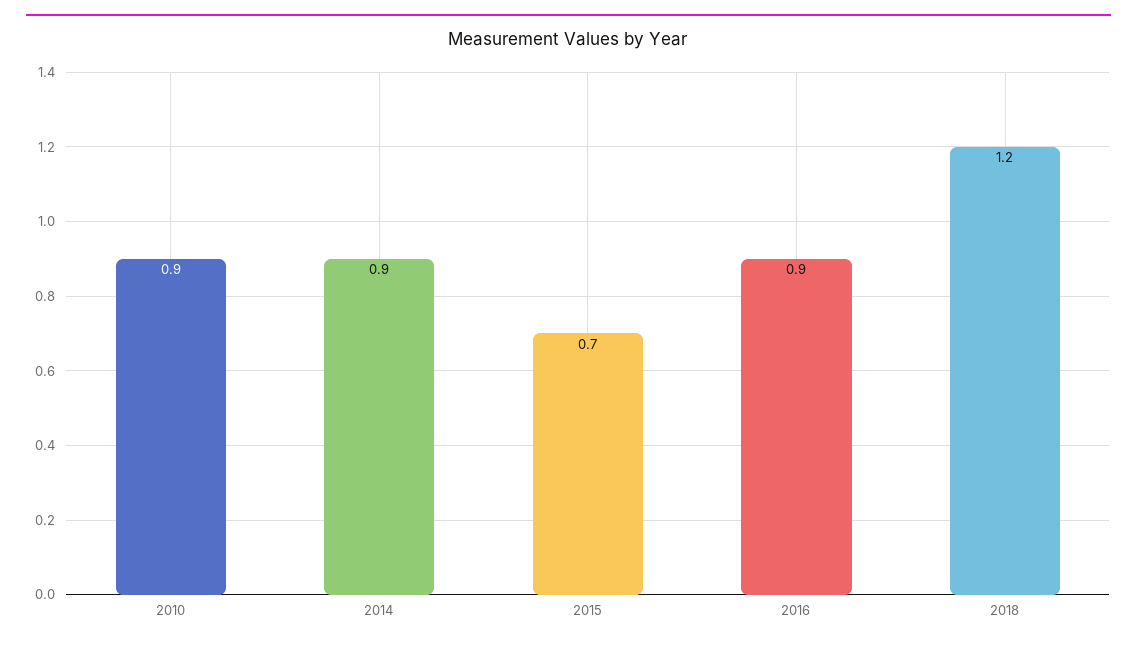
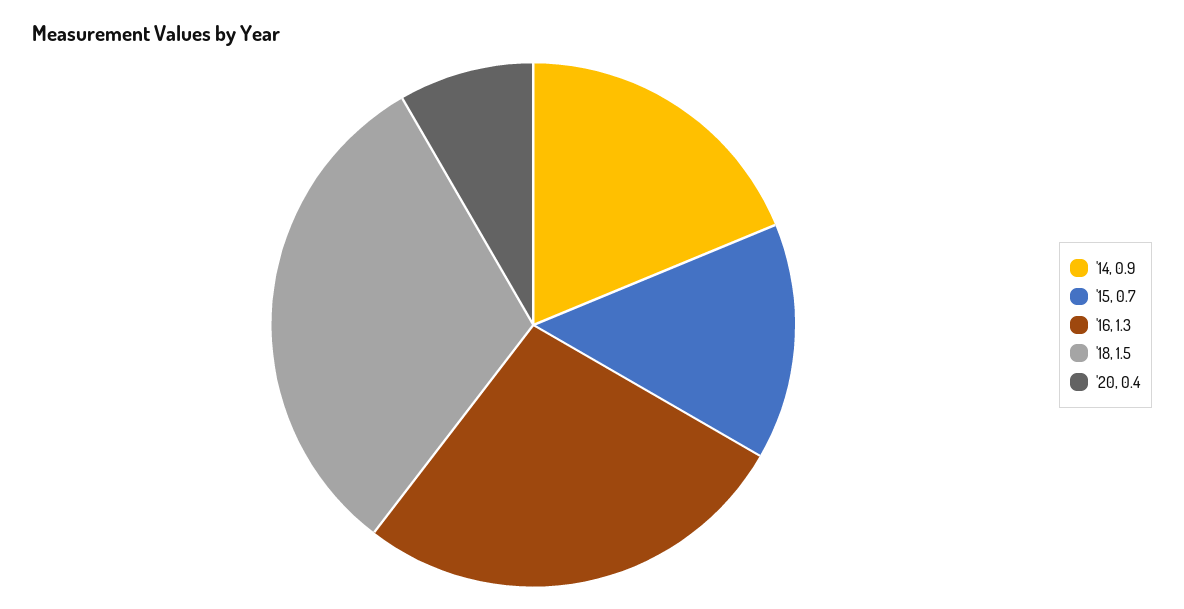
2010: 0.9 -> none
2016: 0.9 -> 1.3
2018: 1.2 -> 1.5
'20: none -> 0.4

